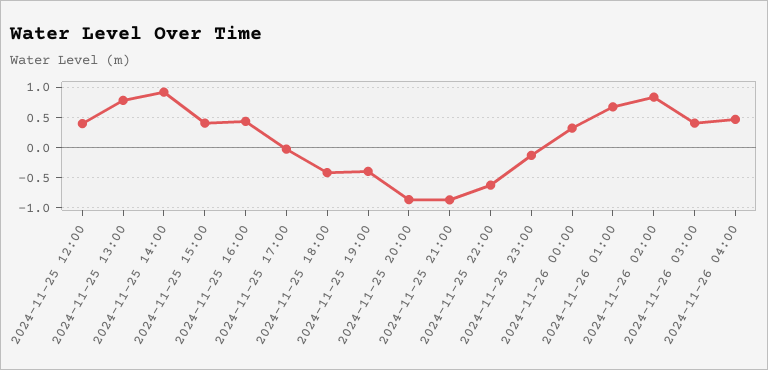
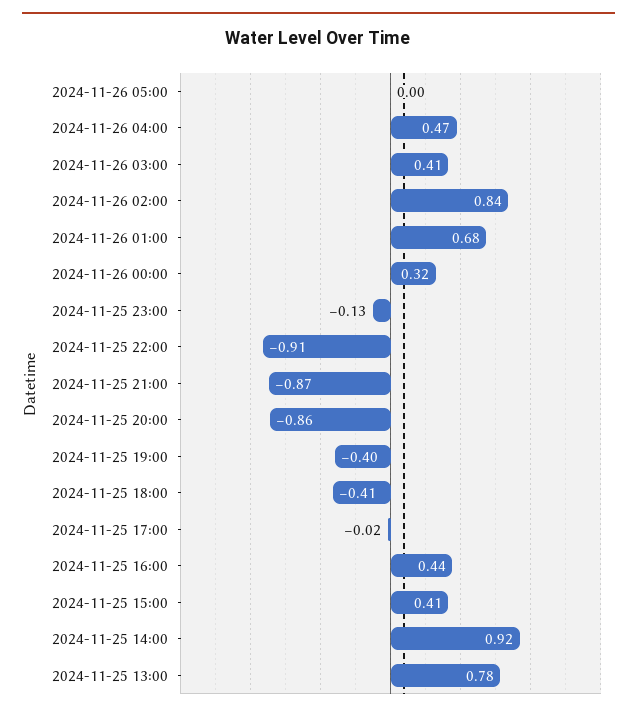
2024-11-25 12:00: 0.4 -> none
2024-11-25 22:00: -0.6 -> -0.91
2024-11-26 05:00: none -> 0

